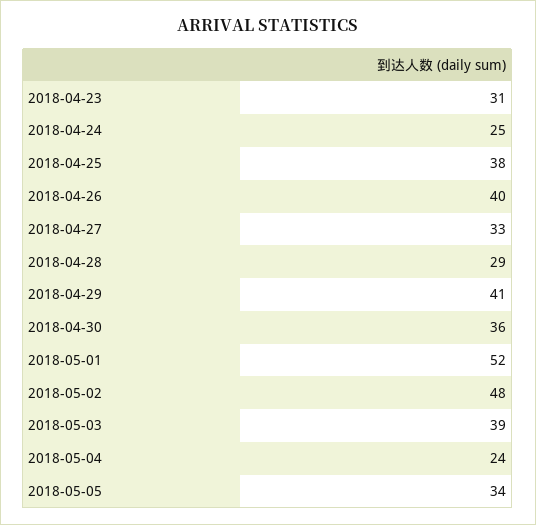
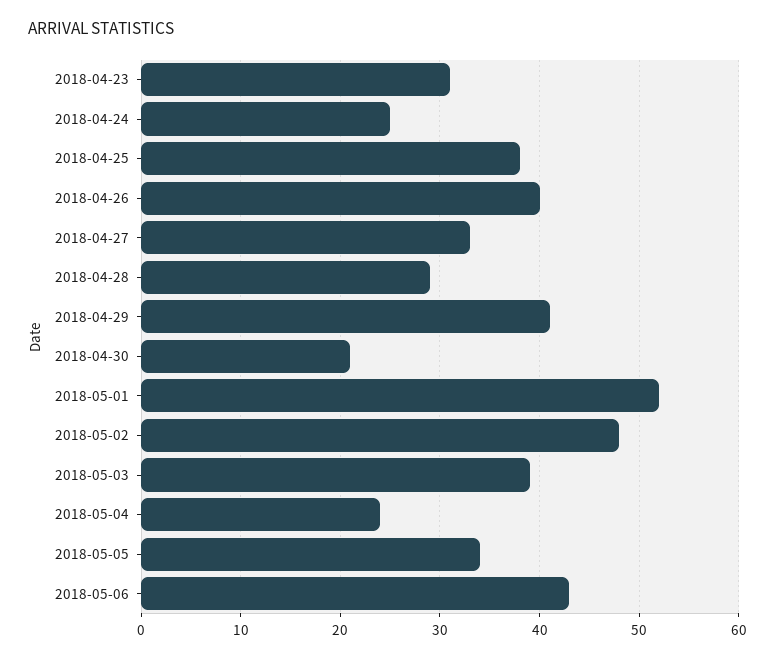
2018-04-30: 36 -> 21
2018-05-06: none -> 43

